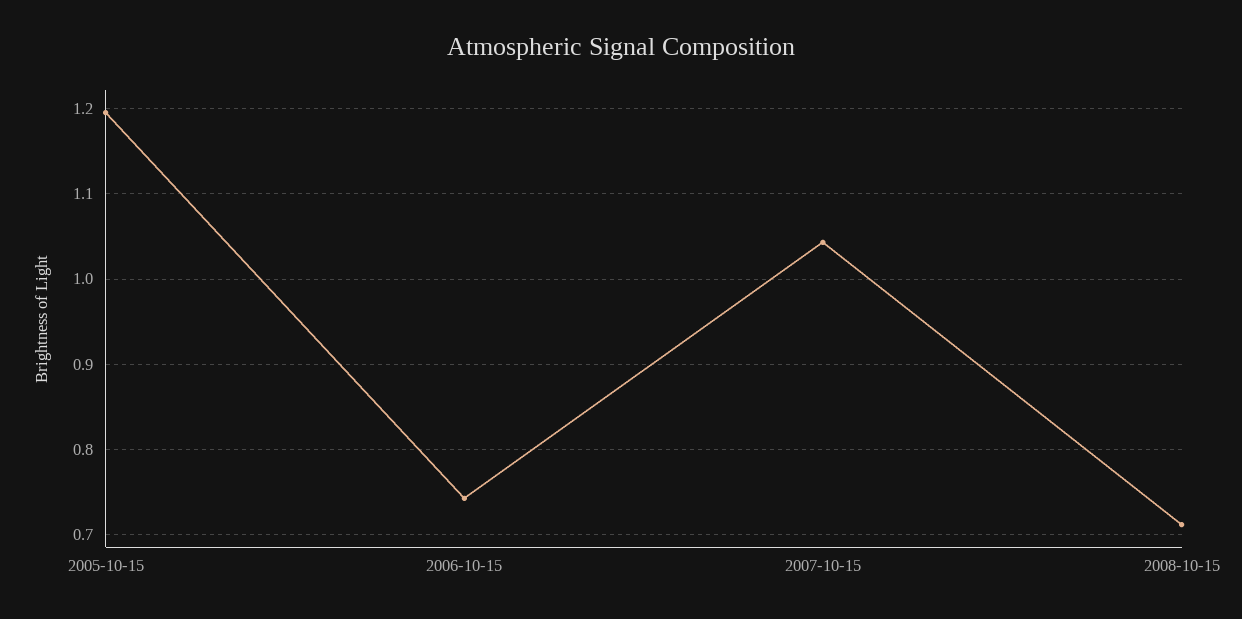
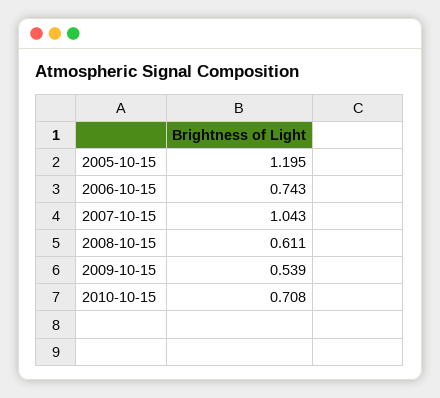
2008-10-15: 0.71 -> 0.611
2009-10-15: none -> 0.539
2010-10-15: none -> 0.708

